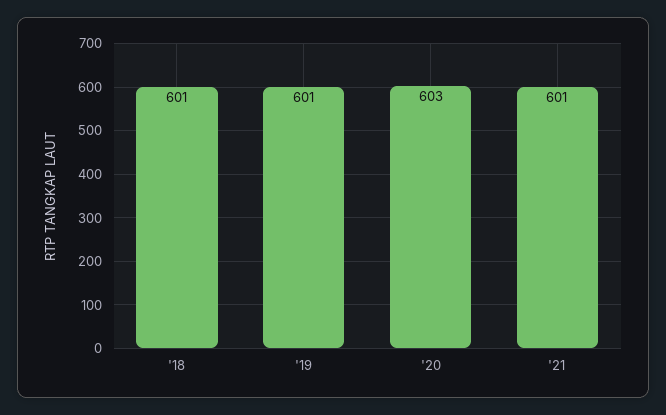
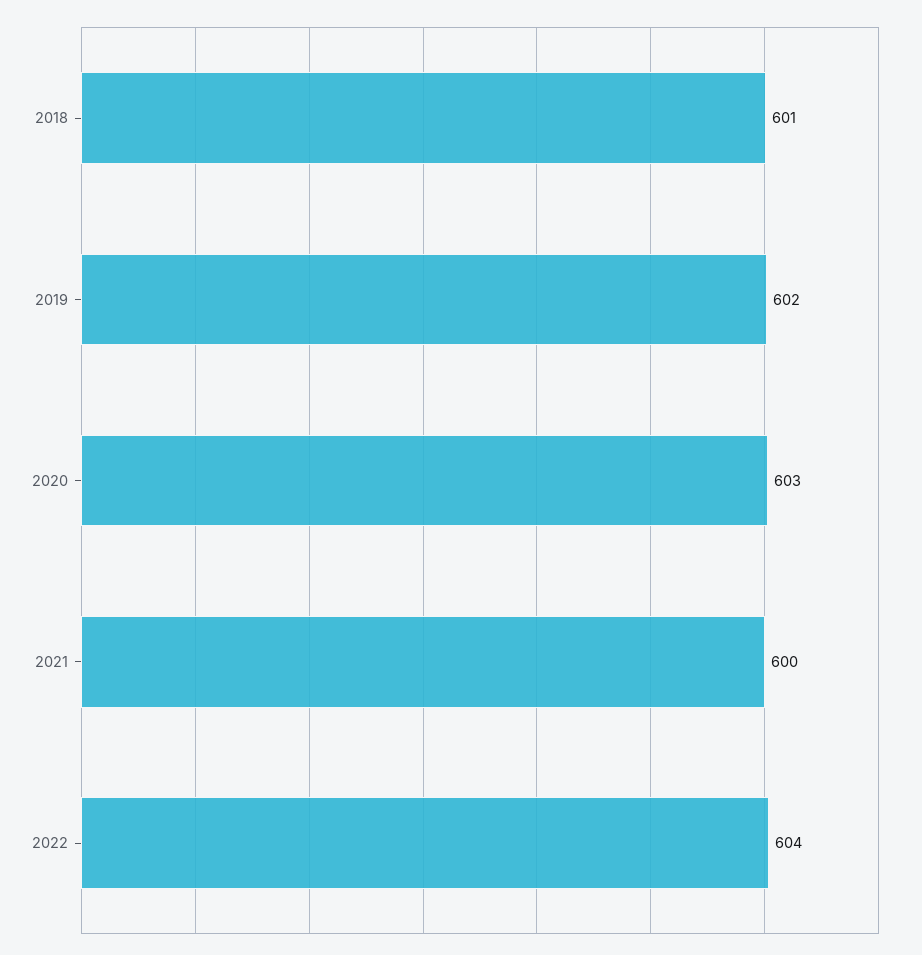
'19: 601 -> 602
'21: 601 -> 600
2022: none -> 604

